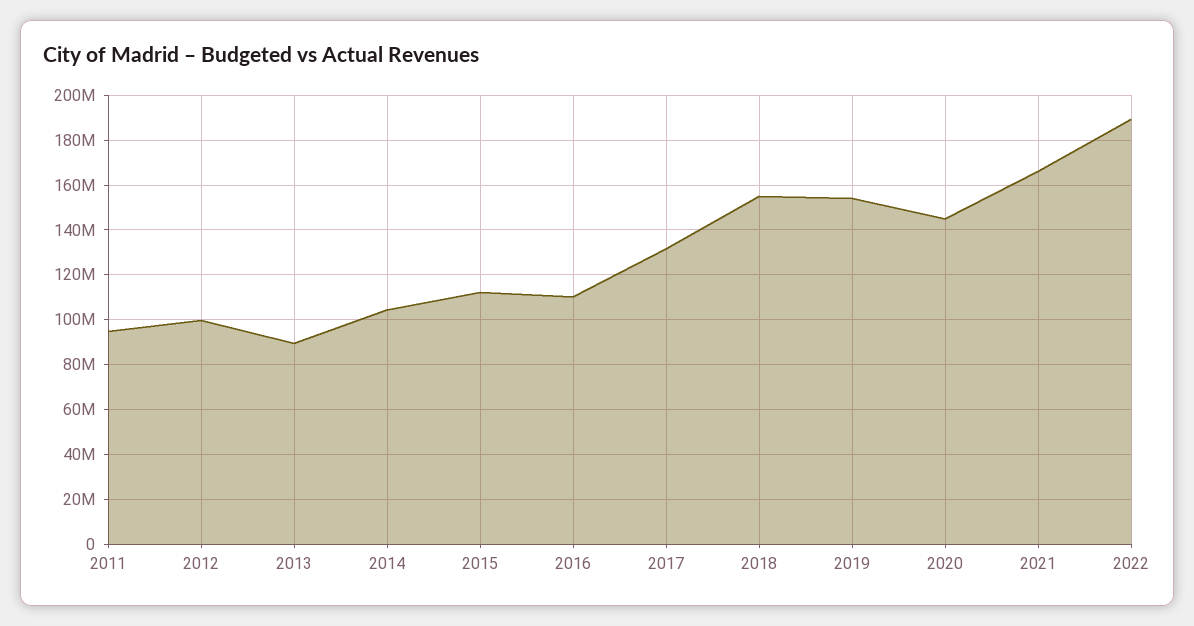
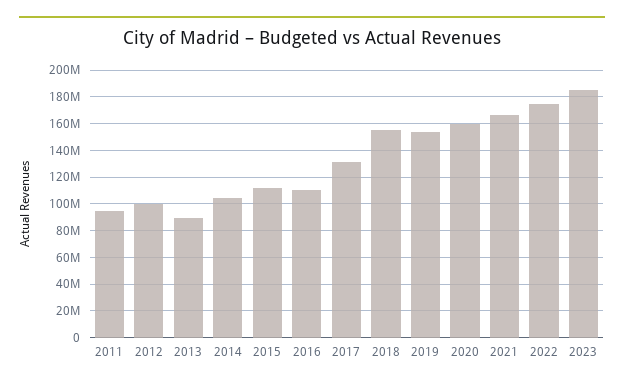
2020: 145000000 -> 160000000
2022: 190000000 -> 175000000
2023: none -> 185000000

